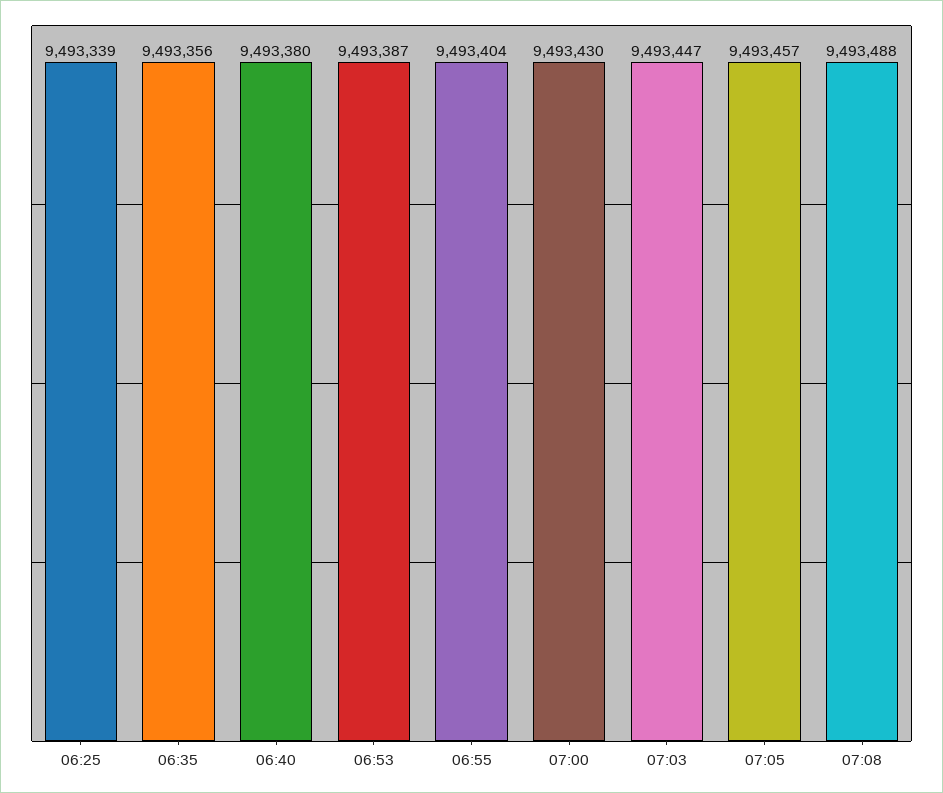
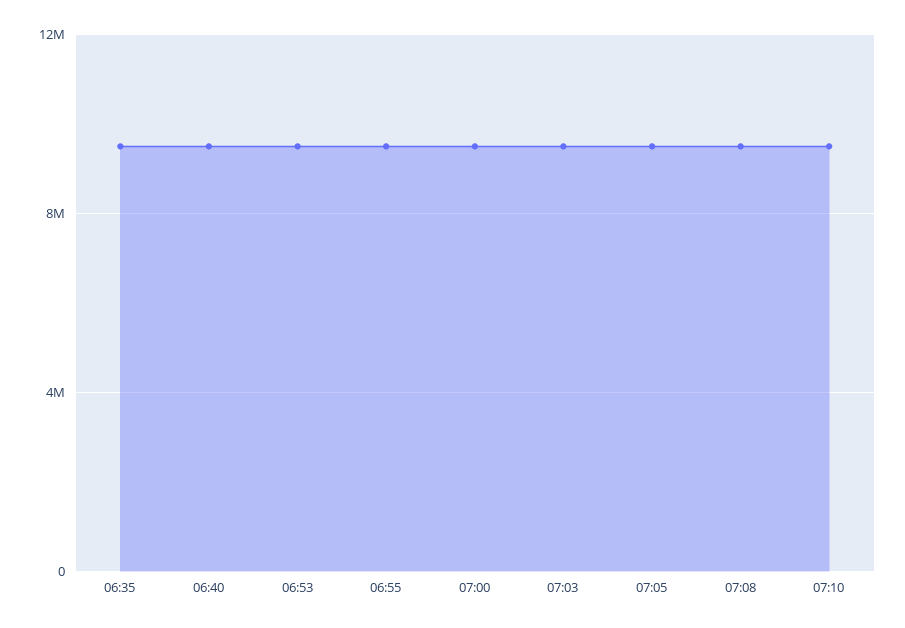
06:25: 9493339 -> none
07:10: none -> 9500000

